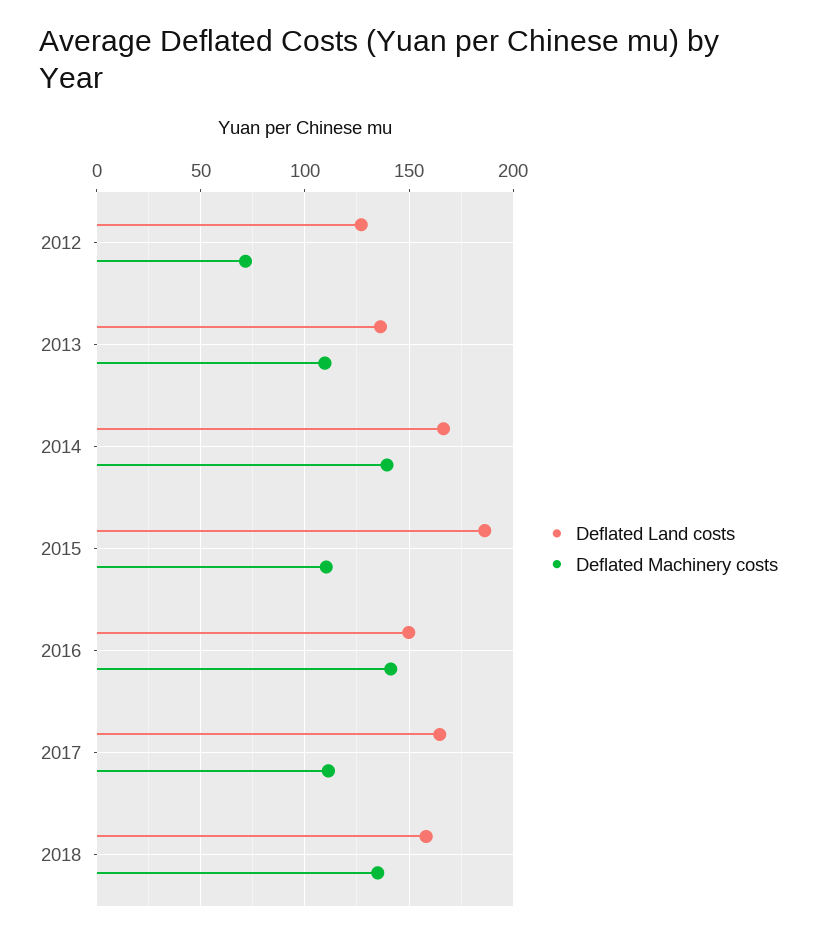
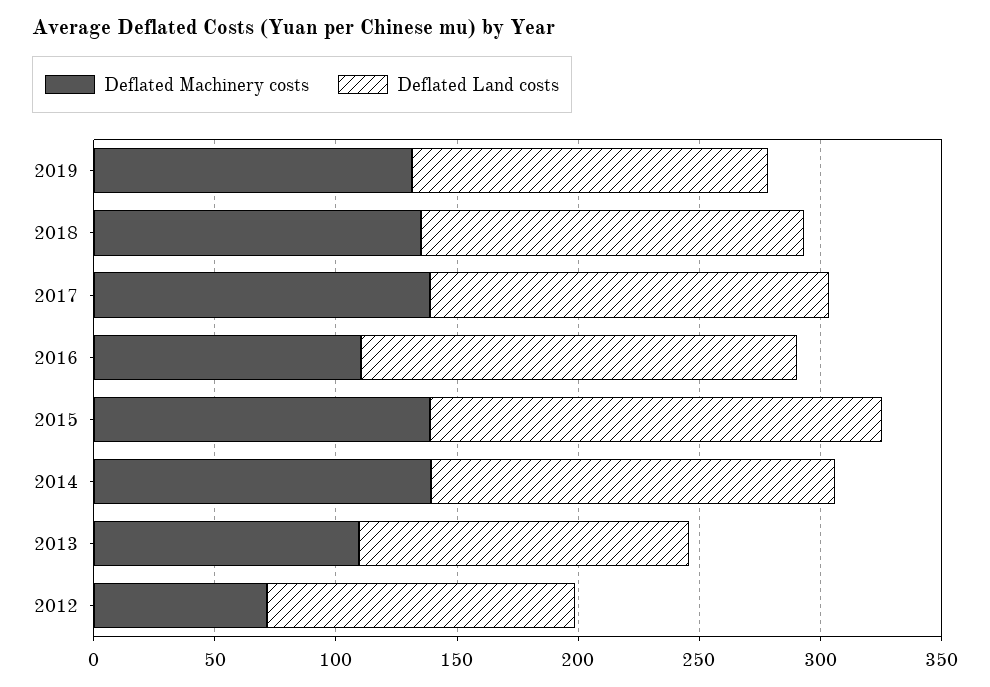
Deflated Machinery costs, 2015: 110 -> 140
Deflated Land costs, 2016: 150 -> 180
Deflated Machinery costs, 2016: 140 -> 110
Deflated Machinery costs, 2017: 110 -> 140
Deflated Machinery costs, 2019: none -> 130
Deflated Land costs, 2019: none -> 150

